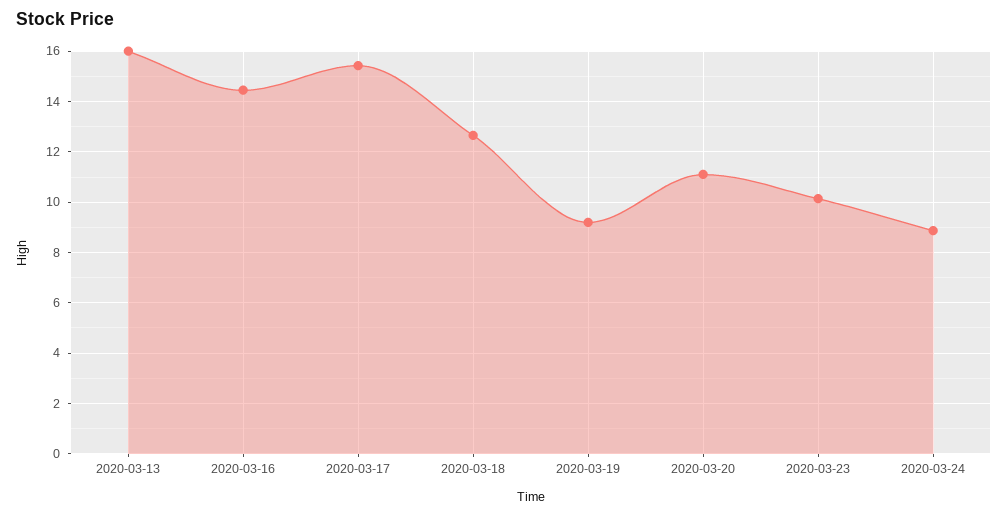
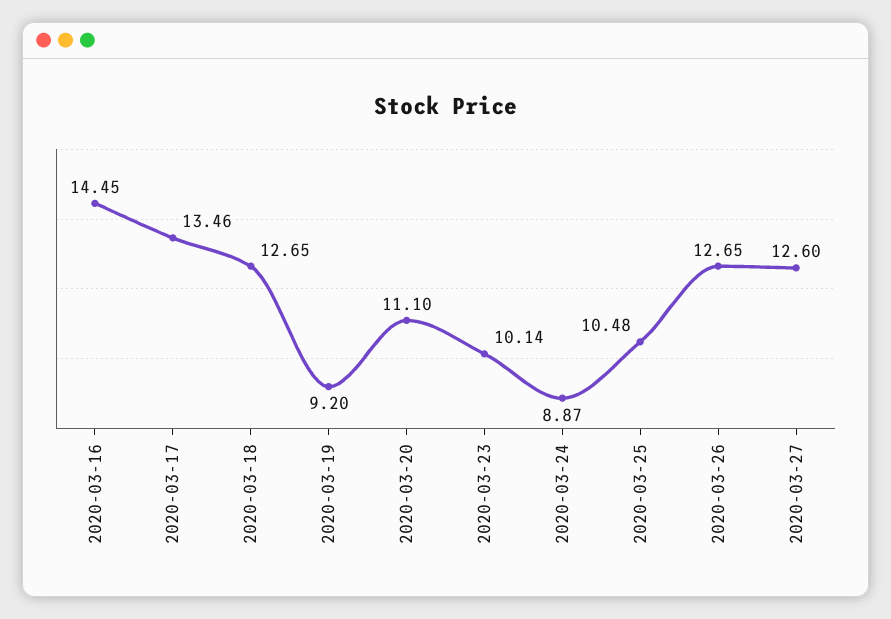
2020-03-13: 16 -> none
2020-03-17: 15.5 -> 13.46
2020-03-25: none -> 10.48
2020-03-26: none -> 12.65
2020-03-27: none -> 12.6

